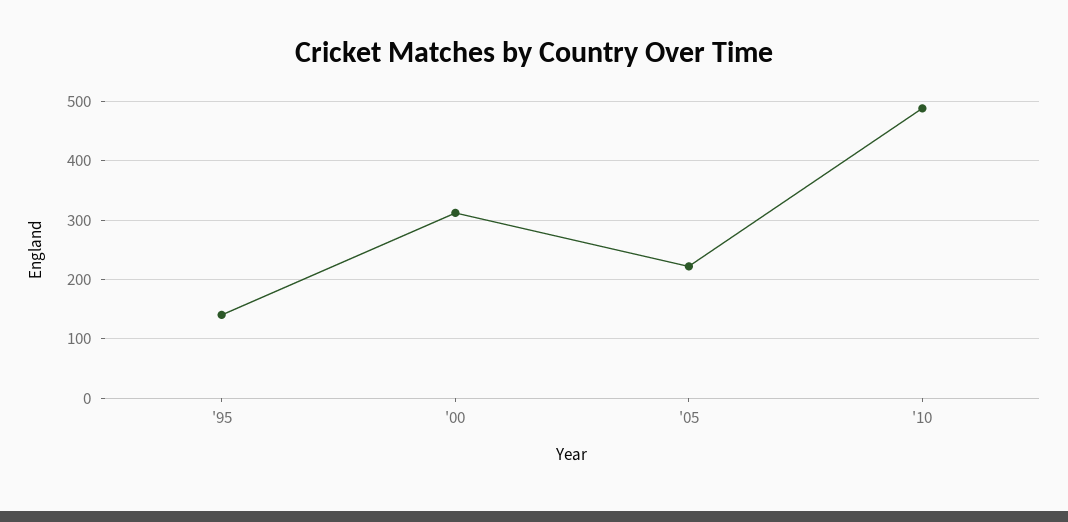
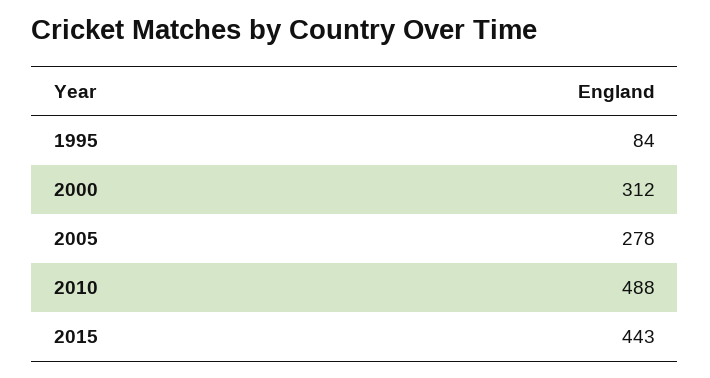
'95: 140 -> 84
'05: 220 -> 278
2015: none -> 443

